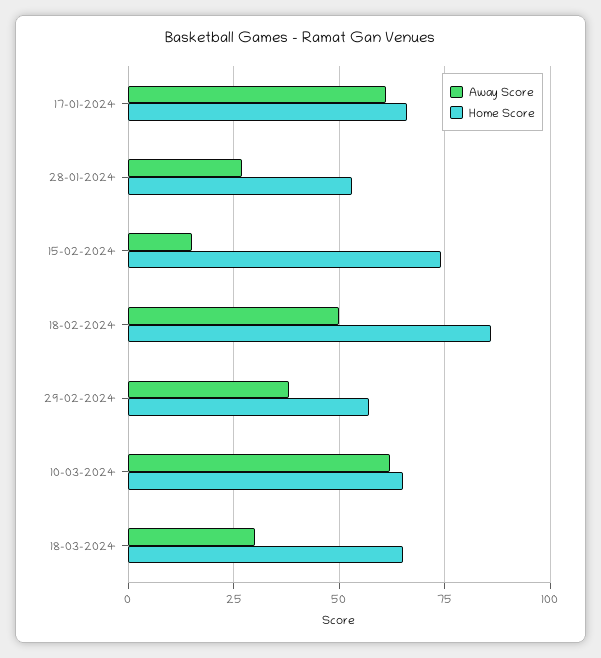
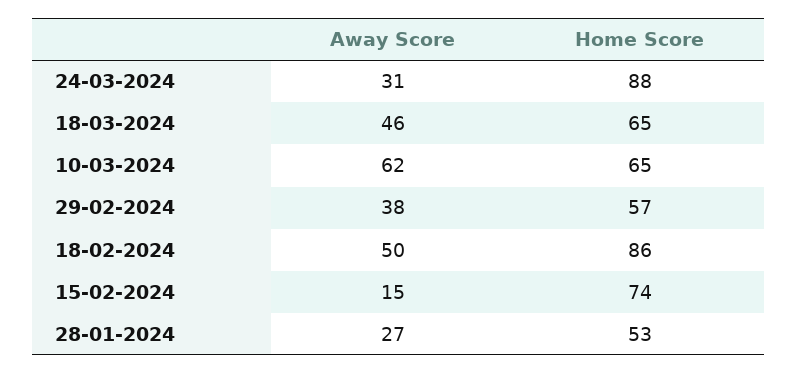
Away Score, 17-01-2024: 60 -> none
Home Score, 17-01-2024: 65 -> none
Away Score, 18-03-2024: 30 -> 46
Away Score, 24-03-2024: none -> 31
Home Score, 24-03-2024: none -> 88

